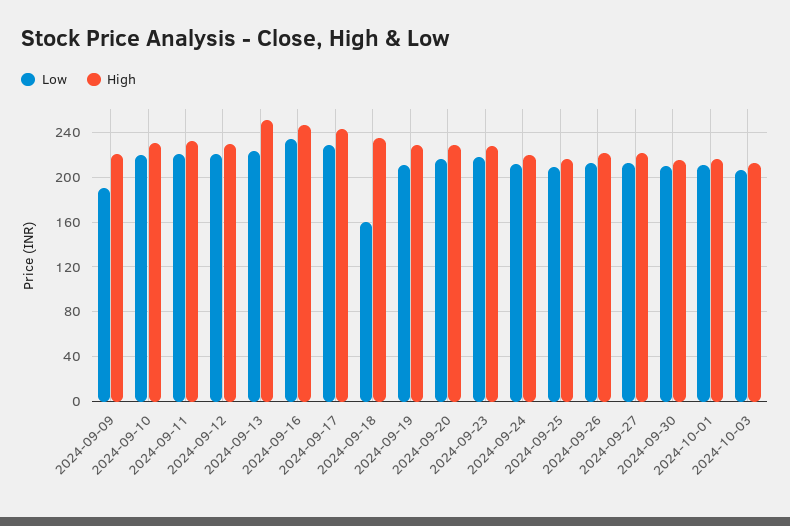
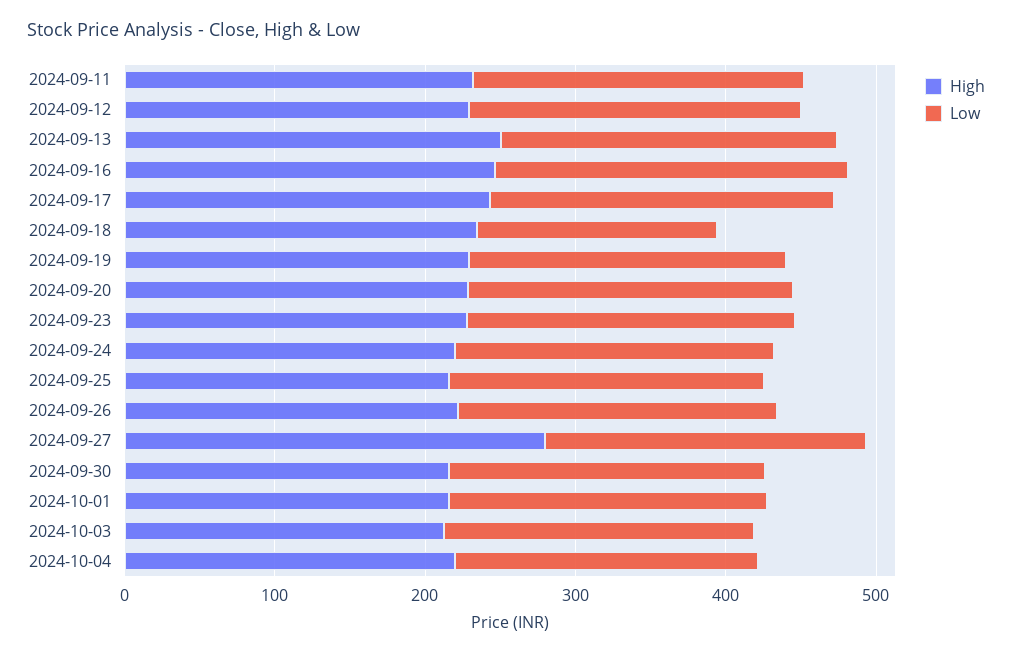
Low, 2024-09-09: 190 -> none
High, 2024-09-09: 220 -> none
Low, 2024-09-10: 220 -> none
High, 2024-09-10: 230 -> none
High, 2024-09-27: 220 -> 280
High, 2024-10-04: none -> 220
Low, 2024-10-04: none -> 200

